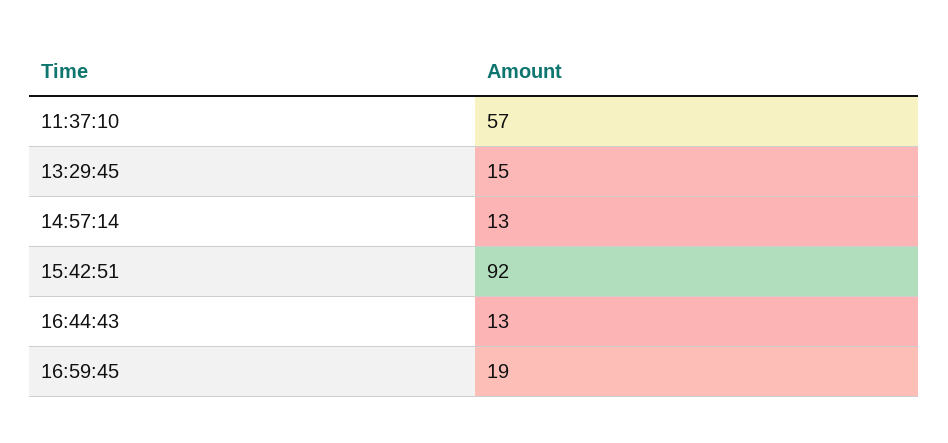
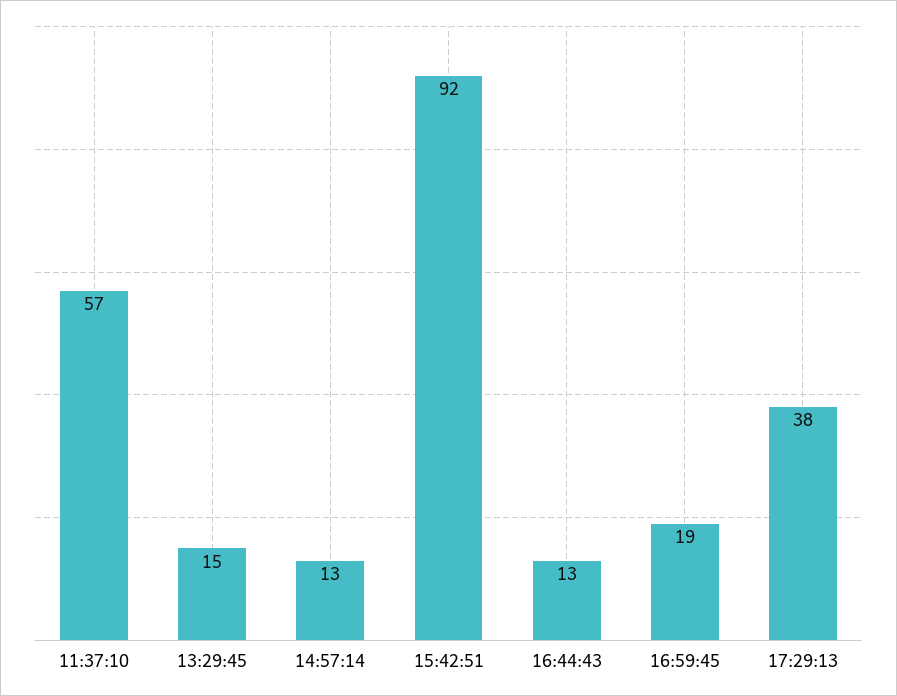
17:29:13: none -> 38

